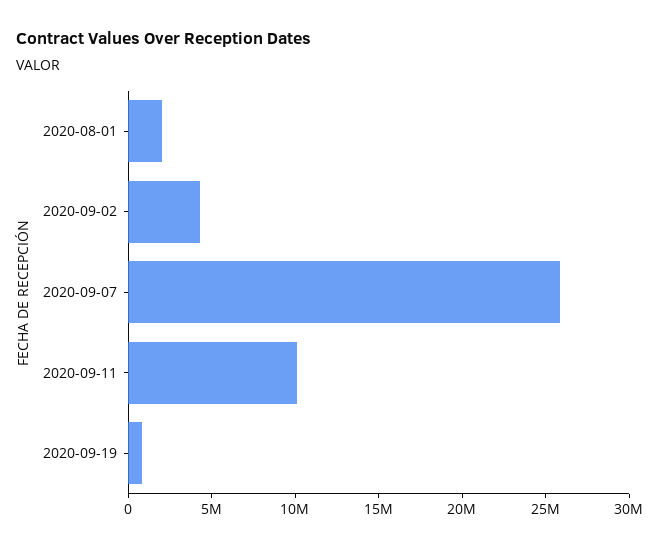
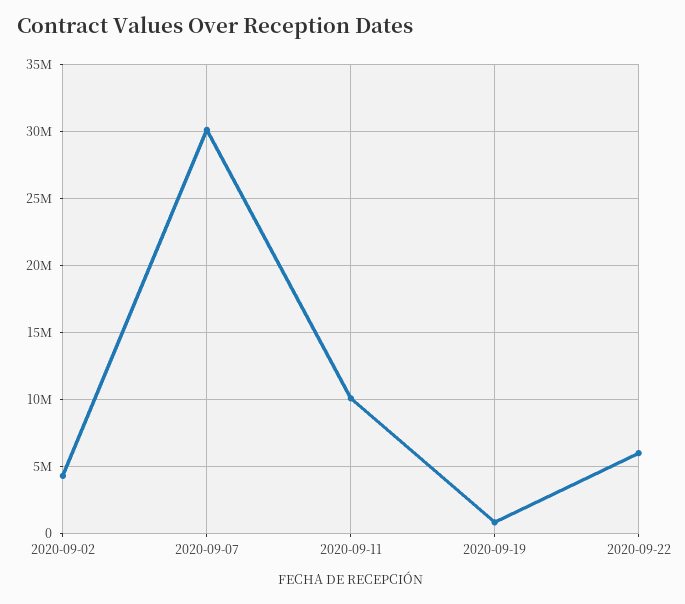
2020-08-01: 2000000 -> none
2020-09-07: 26000000 -> 30000000
2020-09-22: none -> 6000000

